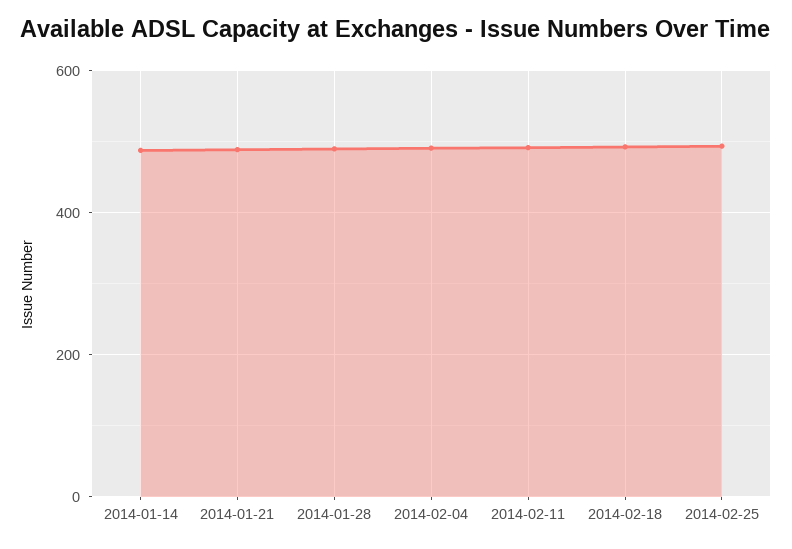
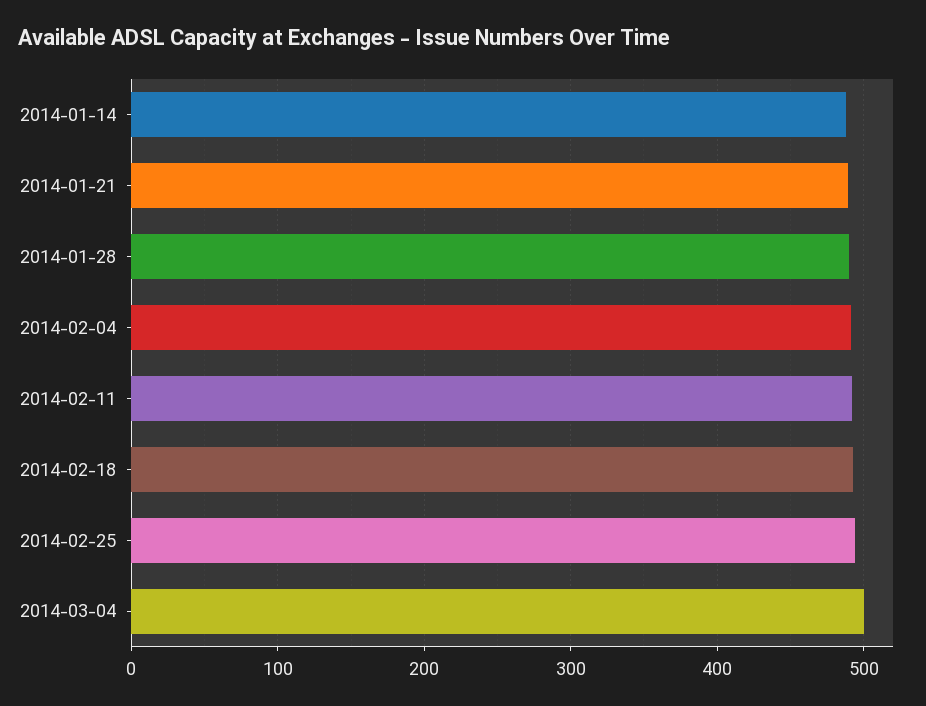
2014-03-04: none -> 500

